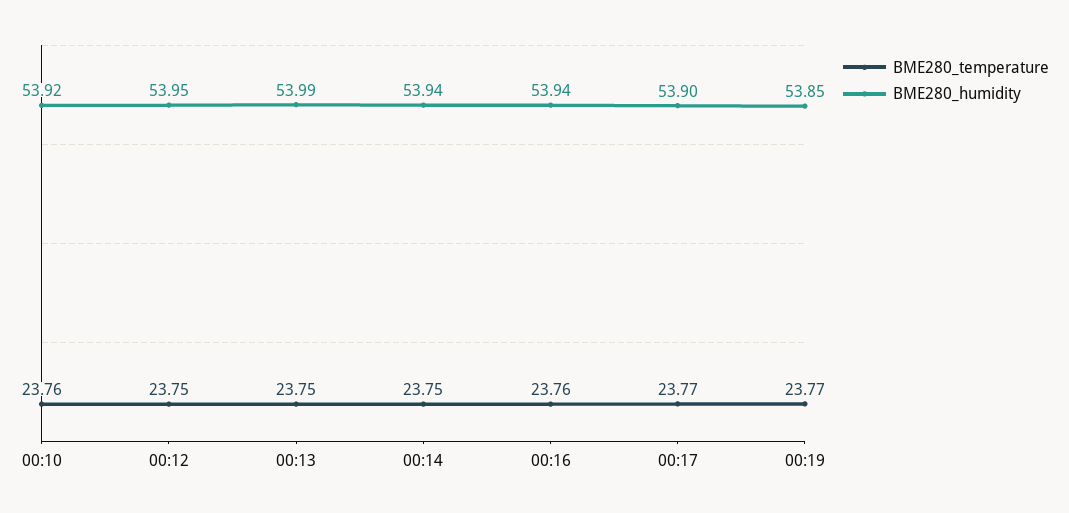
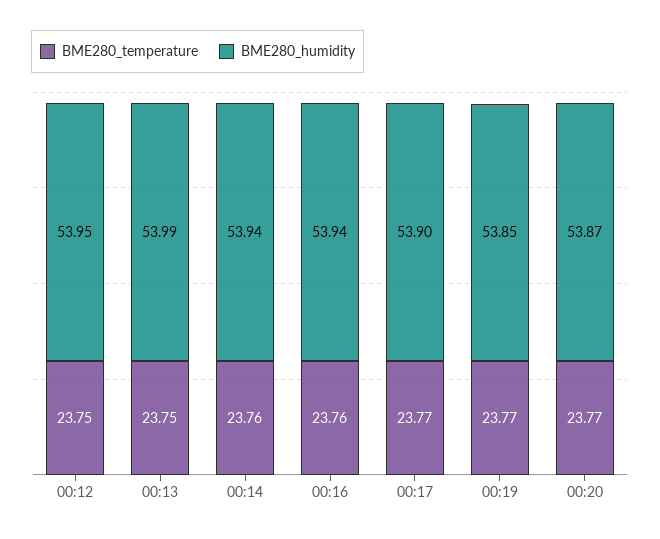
BME280_temperature, 00:10: 23.76 -> none
BME280_humidity, 00:10: 53.92 -> none
BME280_temperature, 00:14: 23.75 -> 23.76
BME280_temperature, 00:20: none -> 23.77
BME280_humidity, 00:20: none -> 53.87

